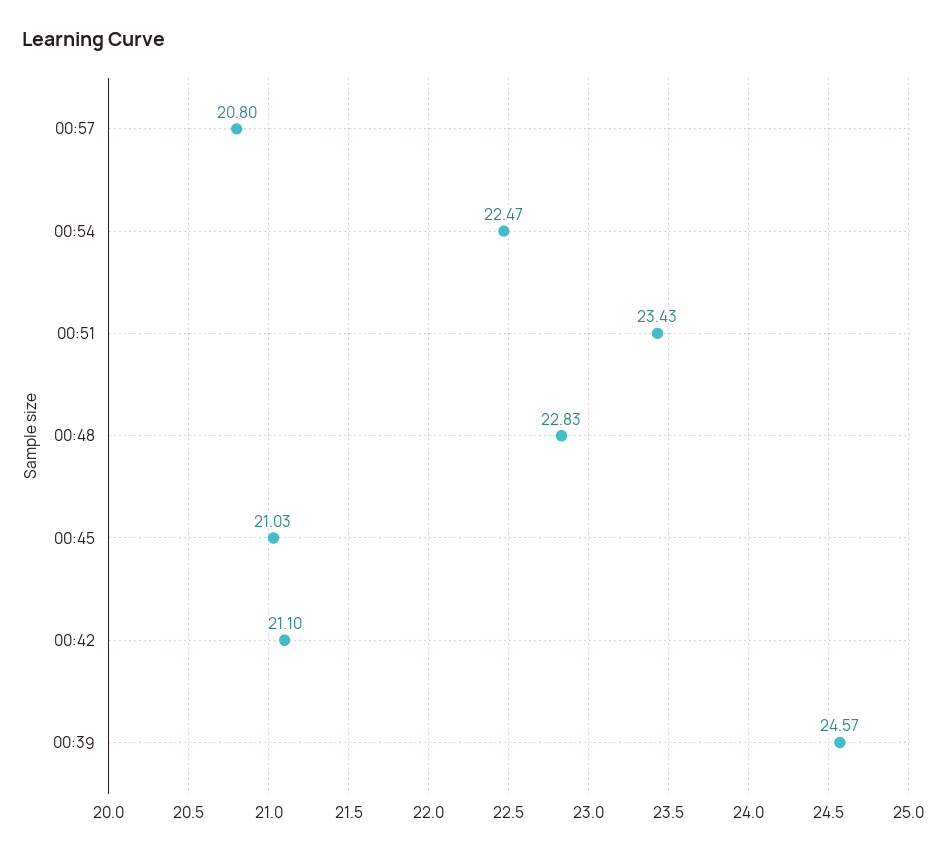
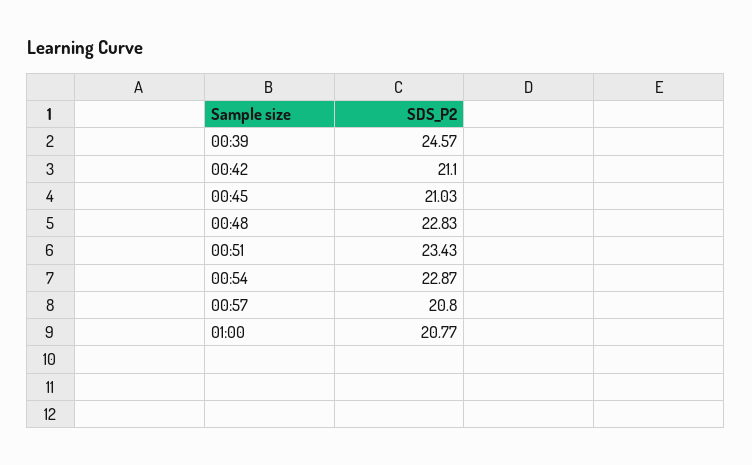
00:54: 22.47 -> 22.87
01:00: none -> 20.77

